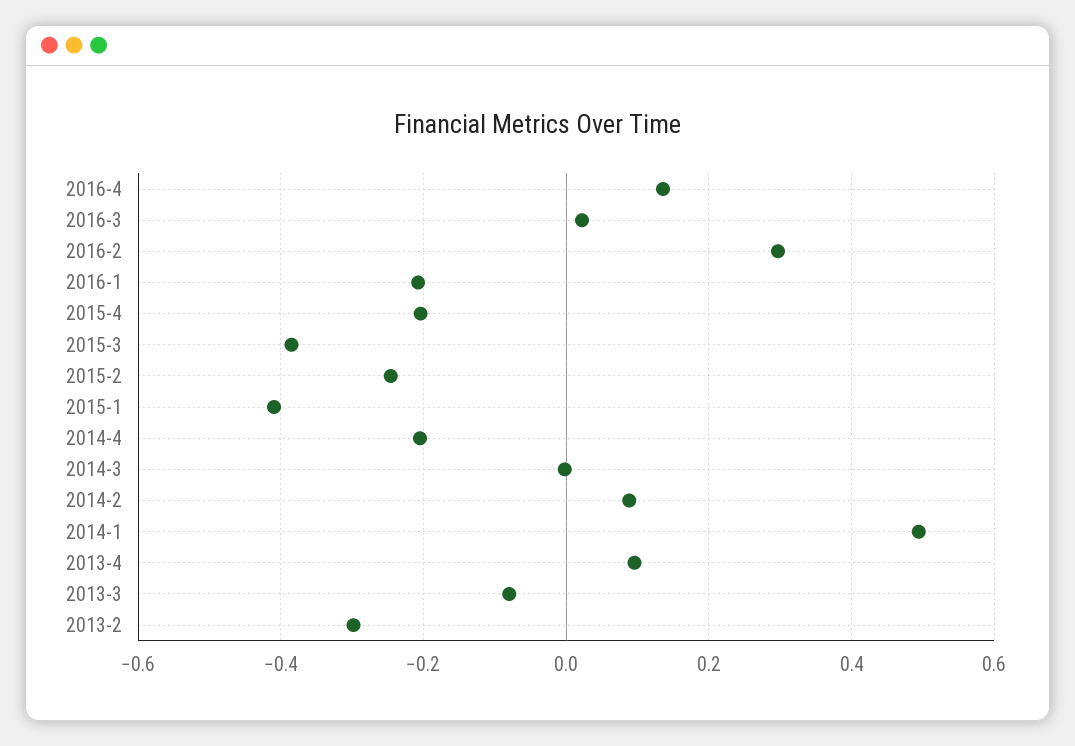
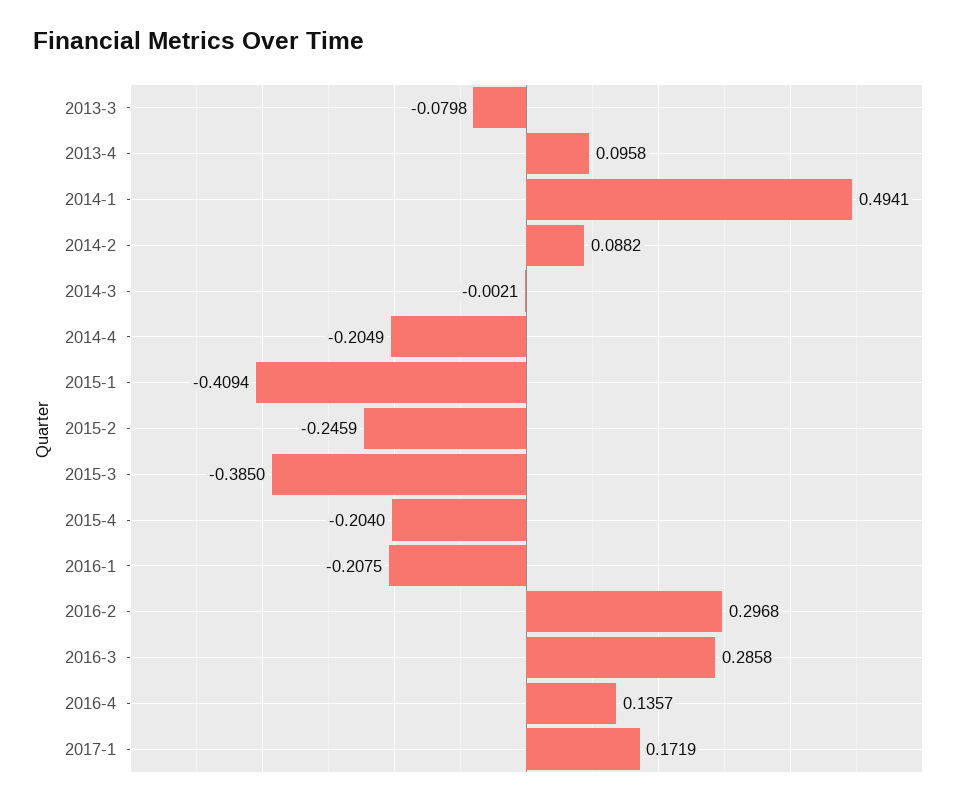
2016-3: 0.02 -> 0.2858
2013-2: -0.3 -> none
2017-1: none -> 0.1719

